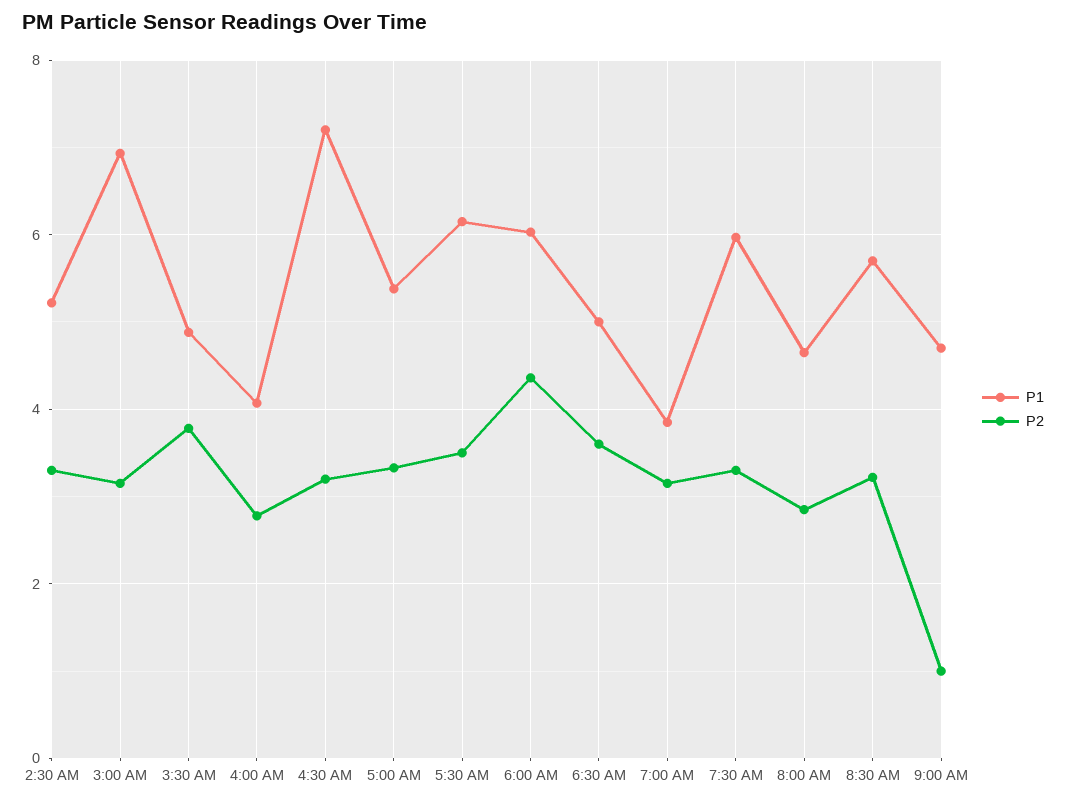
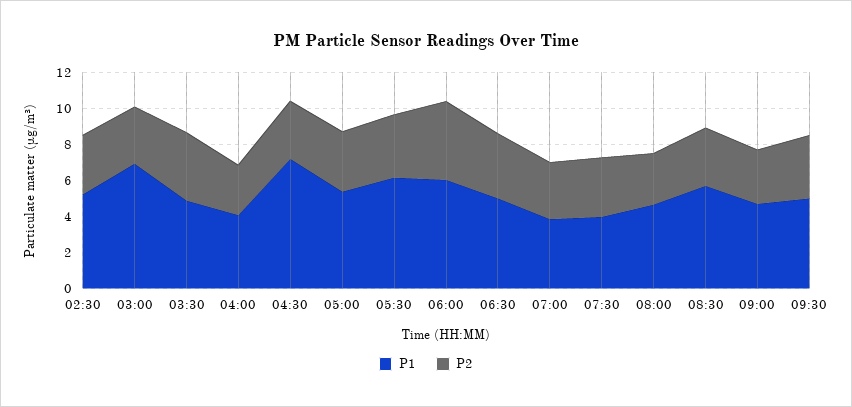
P1, 7:30 AM: 6 -> 4
P2, 9:00 AM: 1 -> 3
P1, 09:30: none -> 5
P2, 09:30: none -> 3.5

